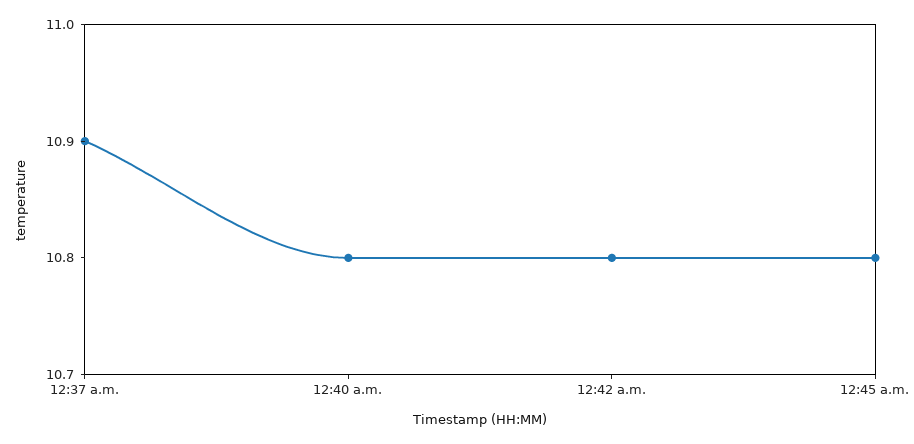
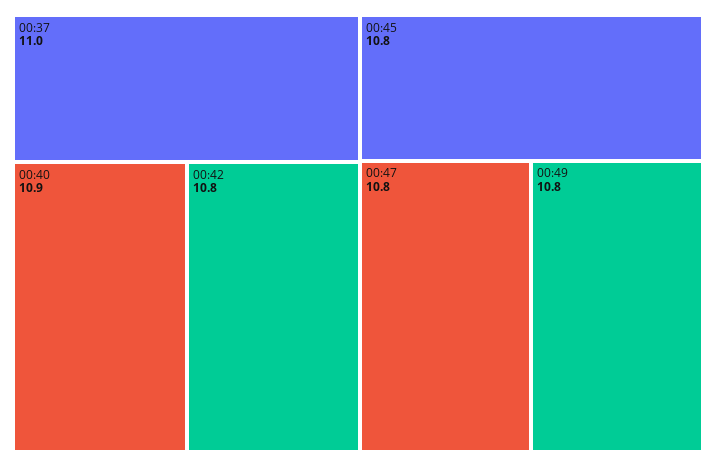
12:37 a.m.: 10.9 -> 11
12:40 a.m.: 10.8 -> 10.9
00:47: none -> 10.8
00:49: none -> 10.8

